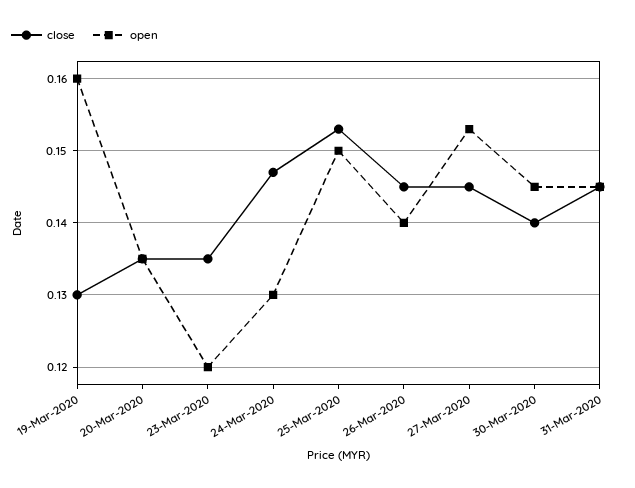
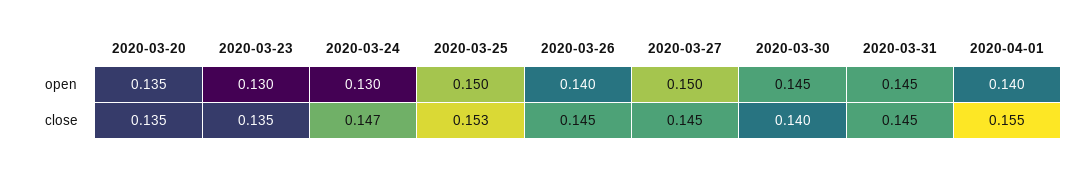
close, 19-Mar-2020: 0.13 -> none
open, 19-Mar-2020: 0.16 -> none
open, 23-Mar-2020: 0.12 -> 0.13
open, 27-Mar-2020: 0.153 -> 0.15
open, 2020-04-01: none -> 0.14
close, 2020-04-01: none -> 0.155

